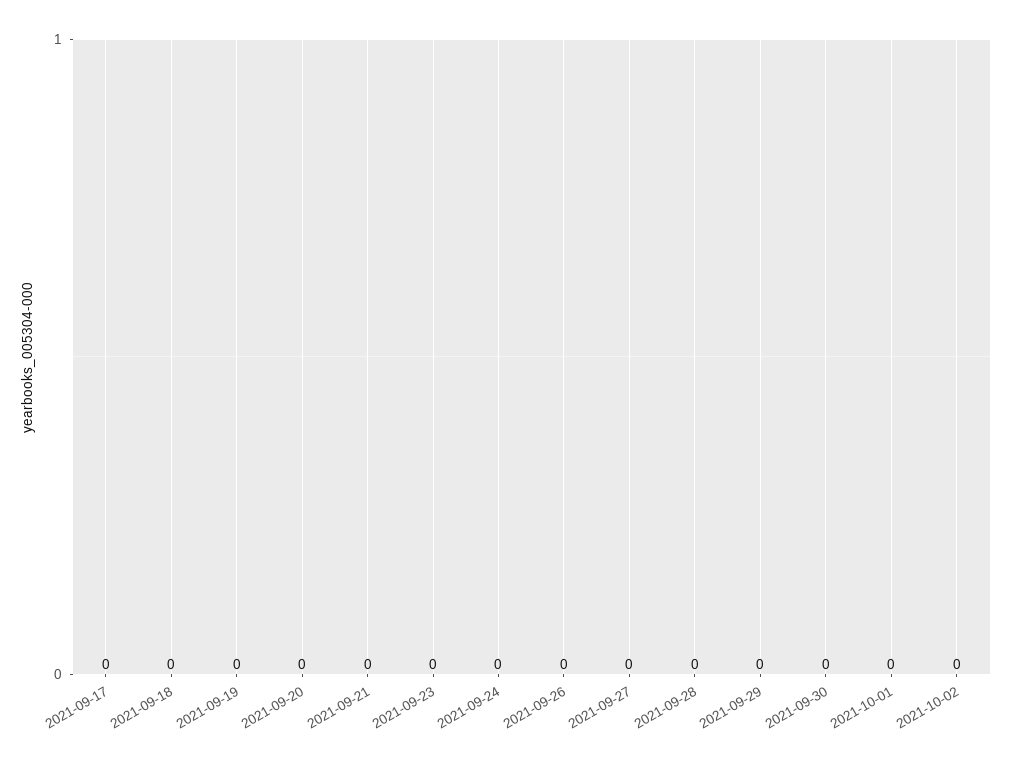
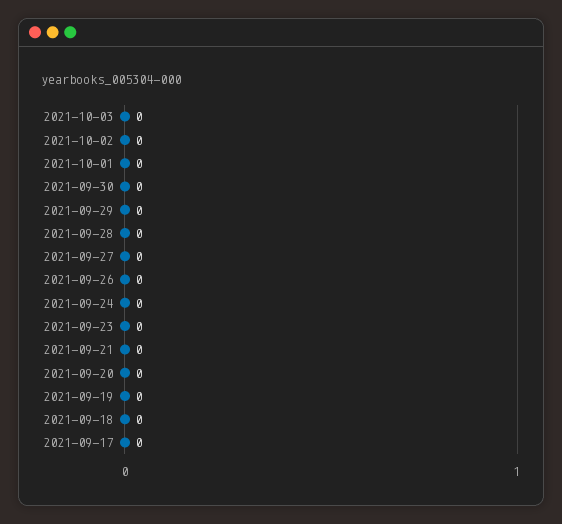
2021-10-03: none -> 0

